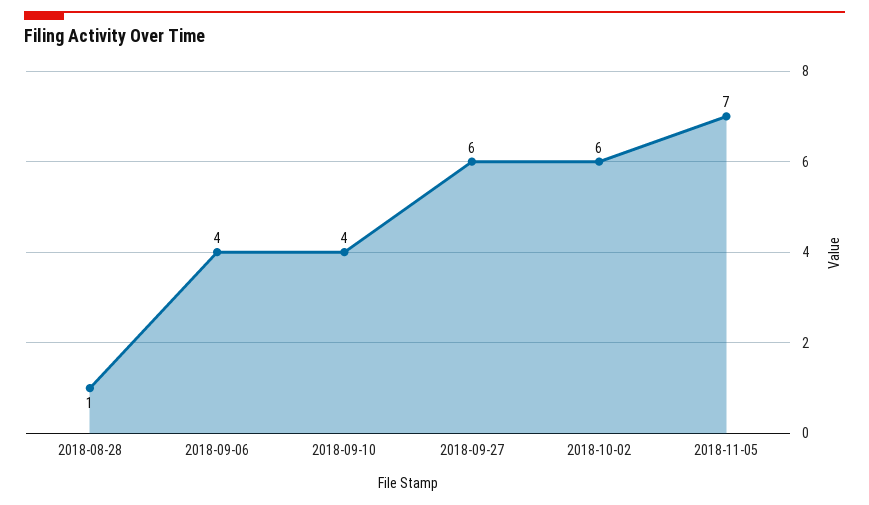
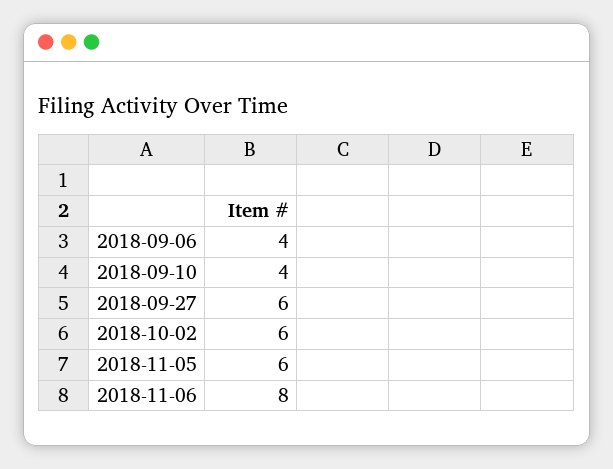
2018-08-28: 1 -> none
2018-11-05: 7 -> 6
2018-11-06: none -> 8

